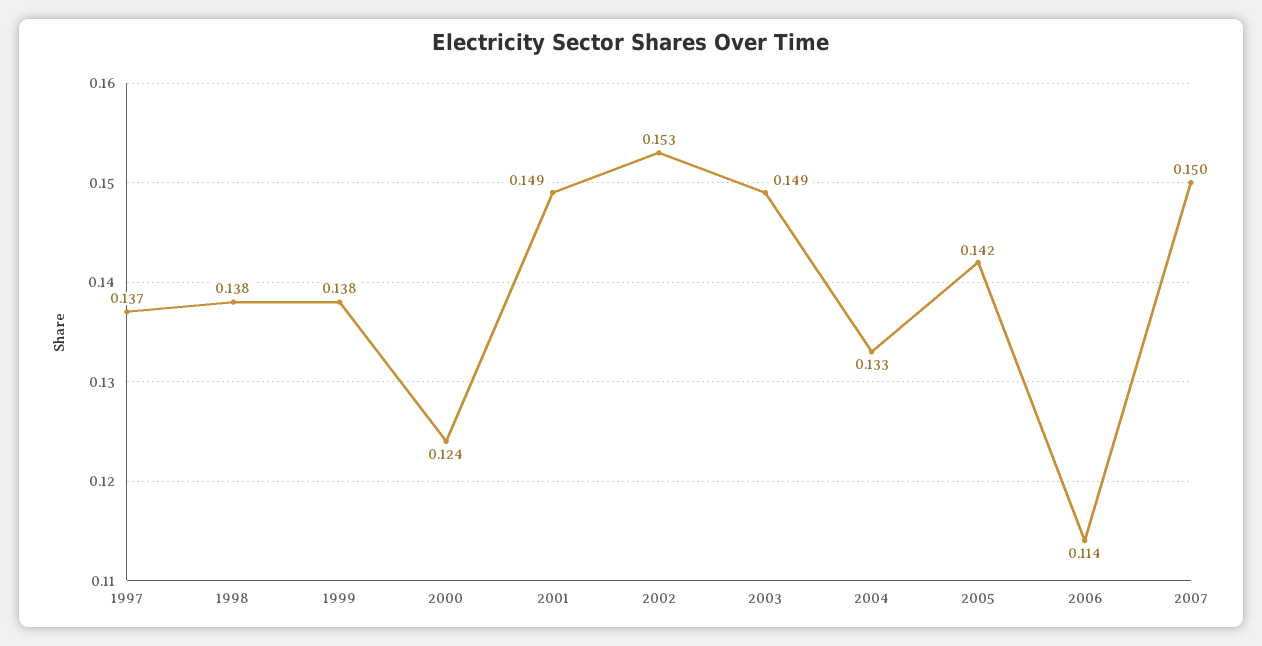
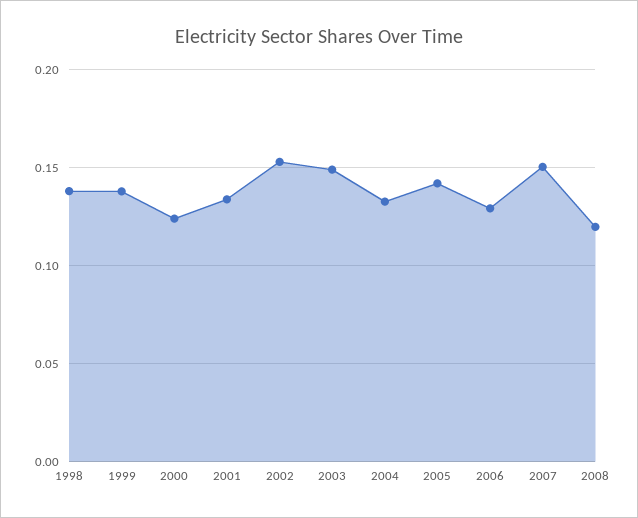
1997: 0.137 -> none
2001: 0.149 -> 0.135
2006: 0.114 -> 0.13
2008: none -> 0.12

